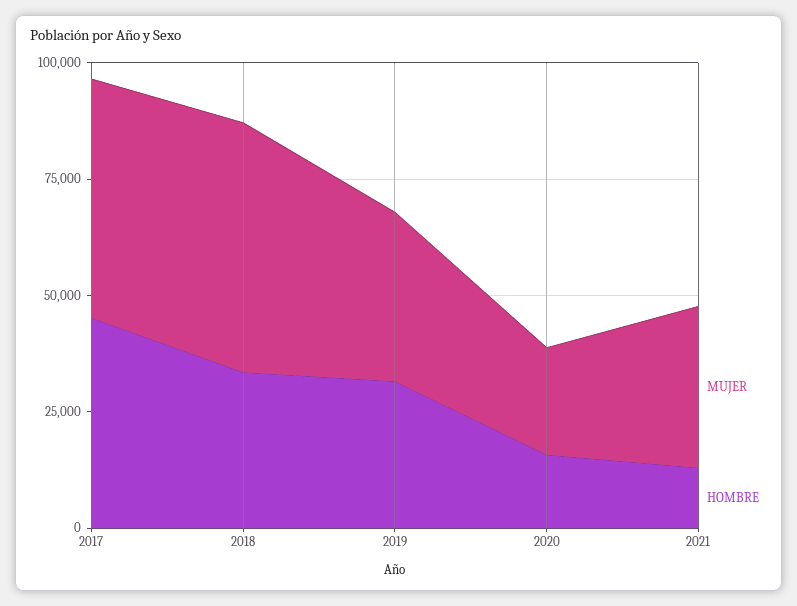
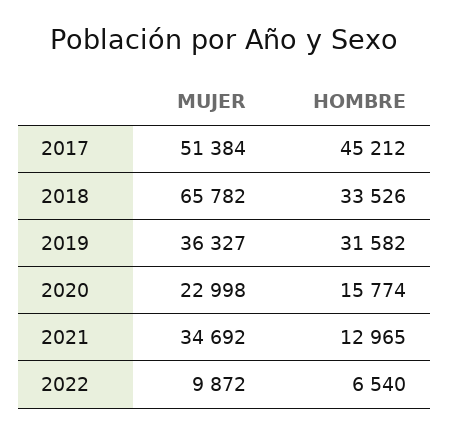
MUJER, 2018: 55000 -> 65782
MUJER, 2022: none -> 9872
HOMBRE, 2022: none -> 6540

